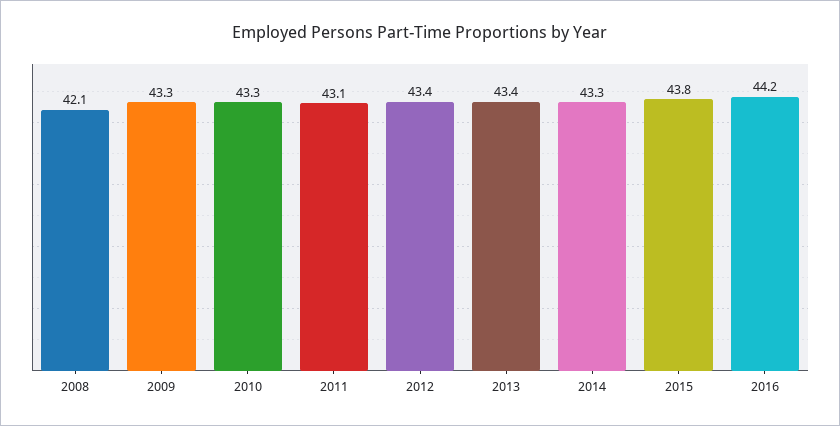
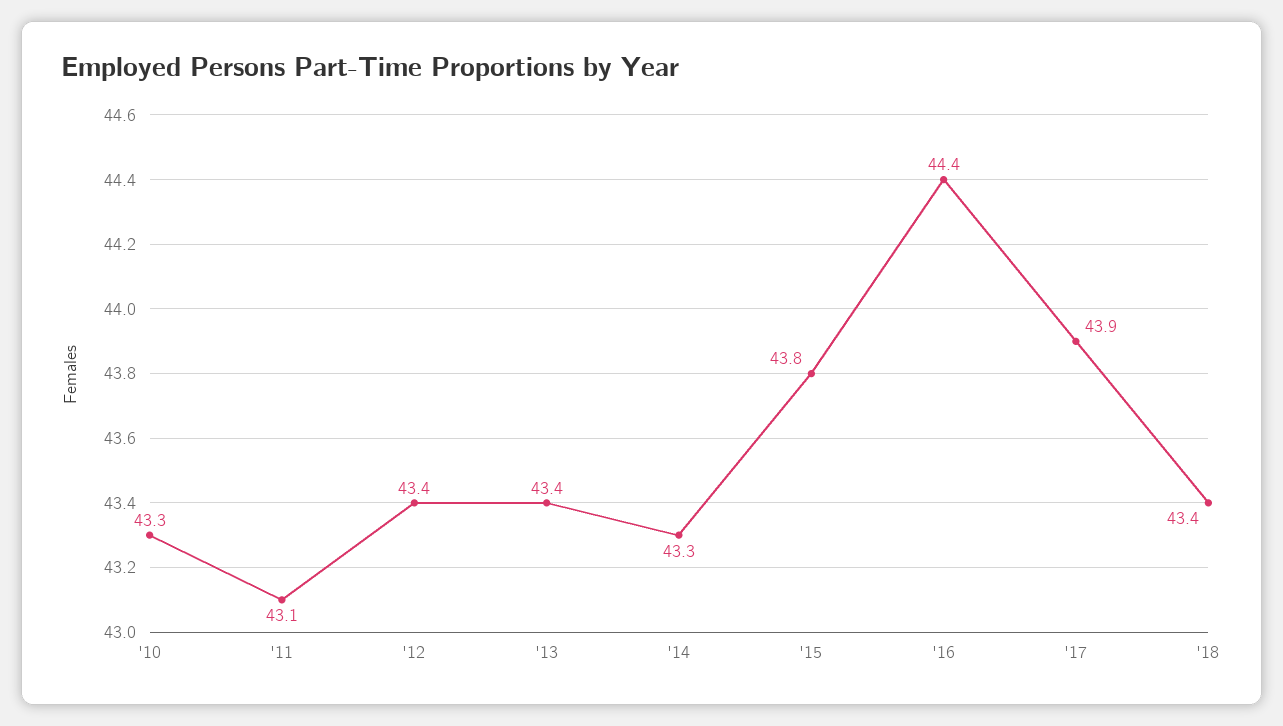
2008: 42.1 -> none
2009: 43.3 -> none
2016: 44.2 -> 44.4
'17: none -> 43.9
'18: none -> 43.4

